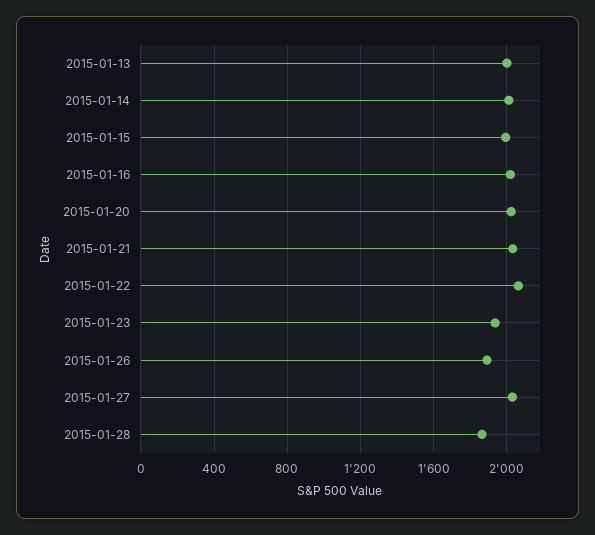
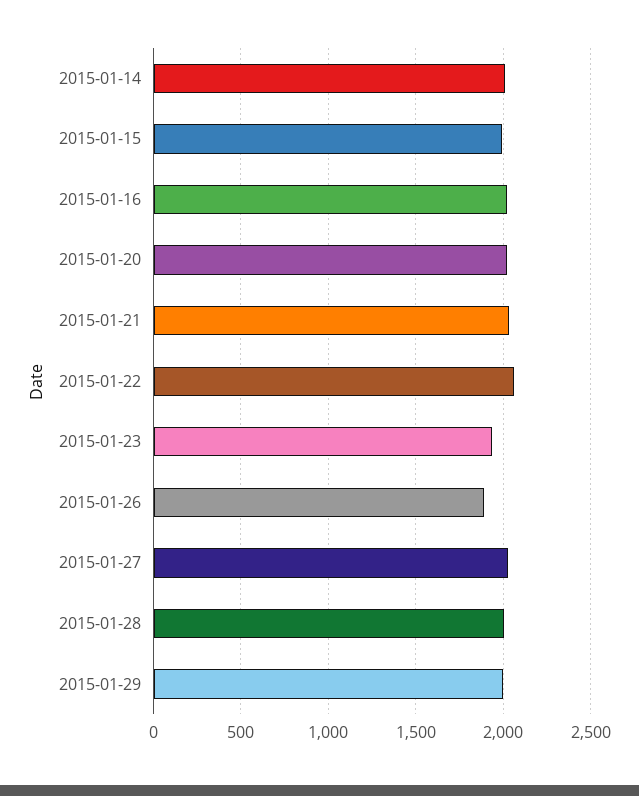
2015-01-13: 2000 -> none
2015-01-28: 1850 -> 2000
2015-01-29: none -> 2000

